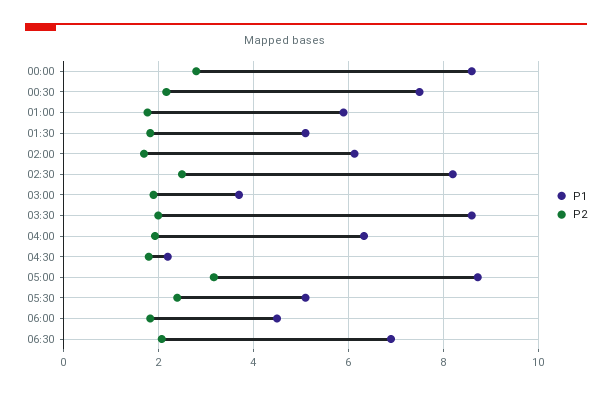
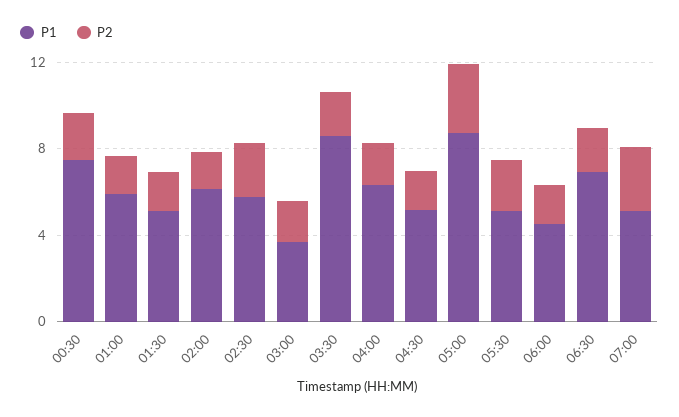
P1, 00:00: 8.6 -> none
P2, 00:00: 2.8 -> none
P1, 02:30: 8.2 -> 6
P1, 04:30: 2.2 -> 5
P1, 07:00: none -> 5
P2, 07:00: none -> 3

